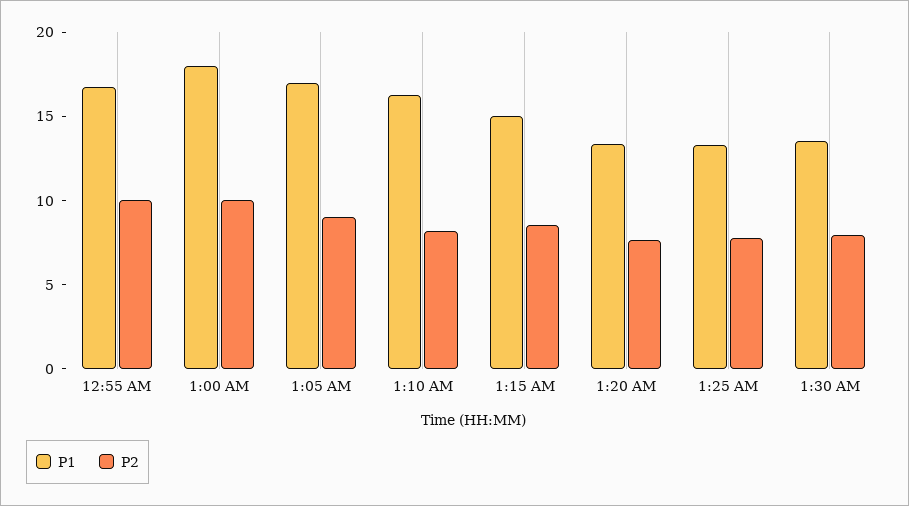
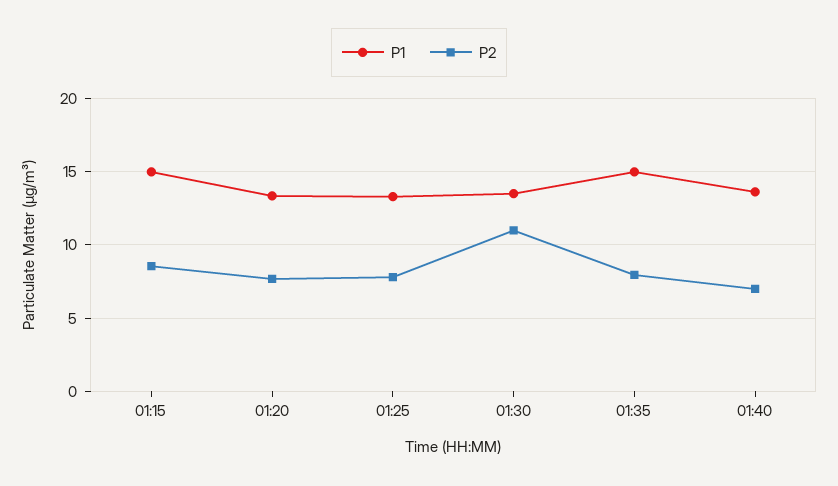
P1, 12:55 AM: 17 -> none
P2, 12:55 AM: 10 -> none
P1, 1:00 AM: 18 -> none
P2, 1:00 AM: 10 -> none
P1, 1:05 AM: 17 -> none
P2, 1:05 AM: 9 -> none
P1, 1:10 AM: 16 -> none
P2, 1:10 AM: 8 -> none
P2, 1:30 AM: 8 -> 11
P1, 01:35: none -> 15
P2, 01:35: none -> 8
P1, 01:40: none -> 13.5
P2, 01:40: none -> 7

